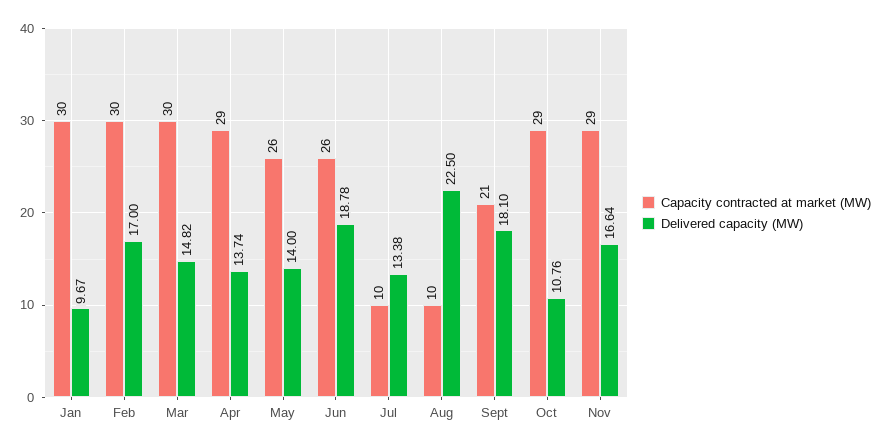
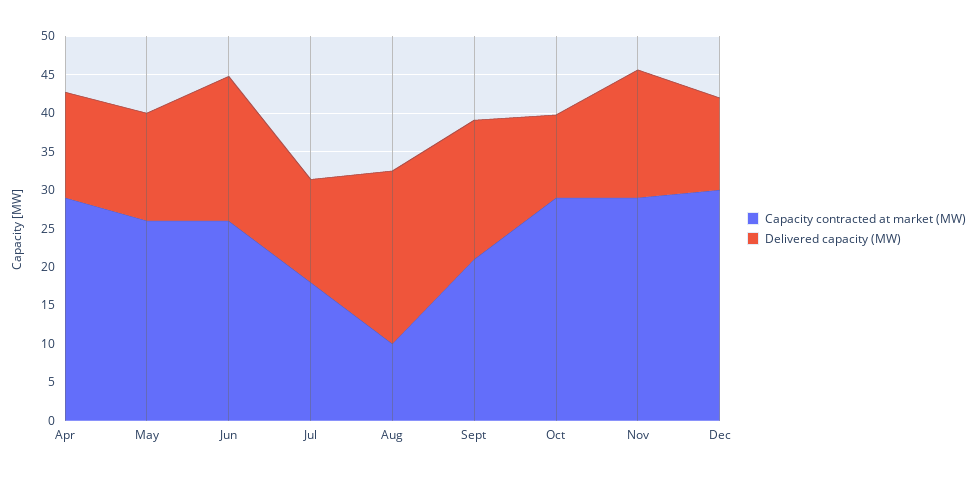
Capacity contracted at market (MW), Jan: 30 -> none
Delivered capacity (MW), Jan: 9.67 -> none
Capacity contracted at market (MW), Feb: 30 -> none
Delivered capacity (MW), Feb: 17 -> none
Capacity contracted at market (MW), Mar: 30 -> none
Delivered capacity (MW), Mar: 14.82 -> none
Capacity contracted at market (MW), Jul: 10 -> 17.5
Capacity contracted at market (MW), Dec: none -> 30
Delivered capacity (MW), Dec: none -> 12.5

